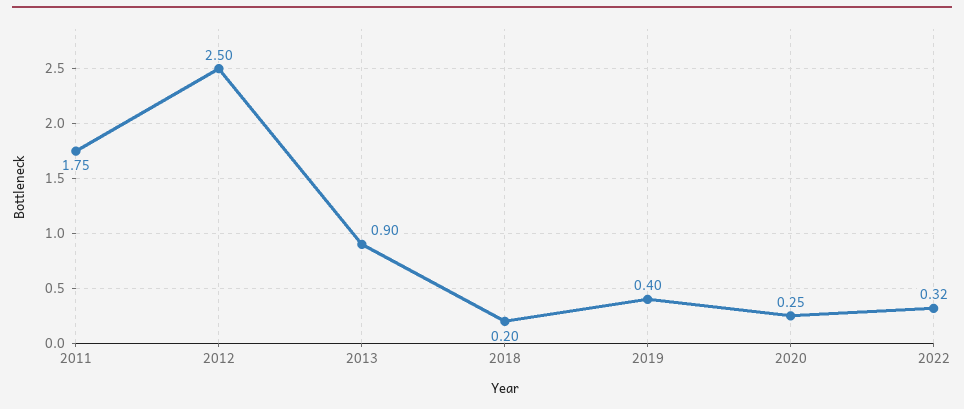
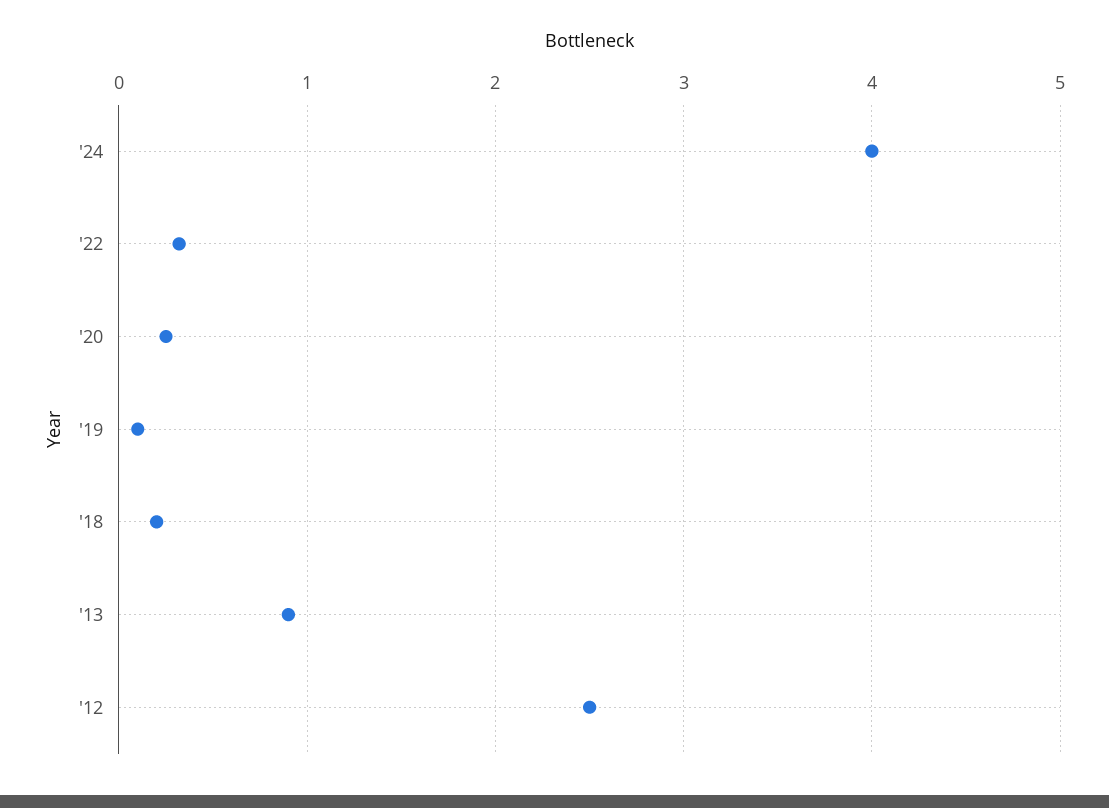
2011: 1.75 -> none
2019: 0.4 -> 0.1
'24: none -> 4

